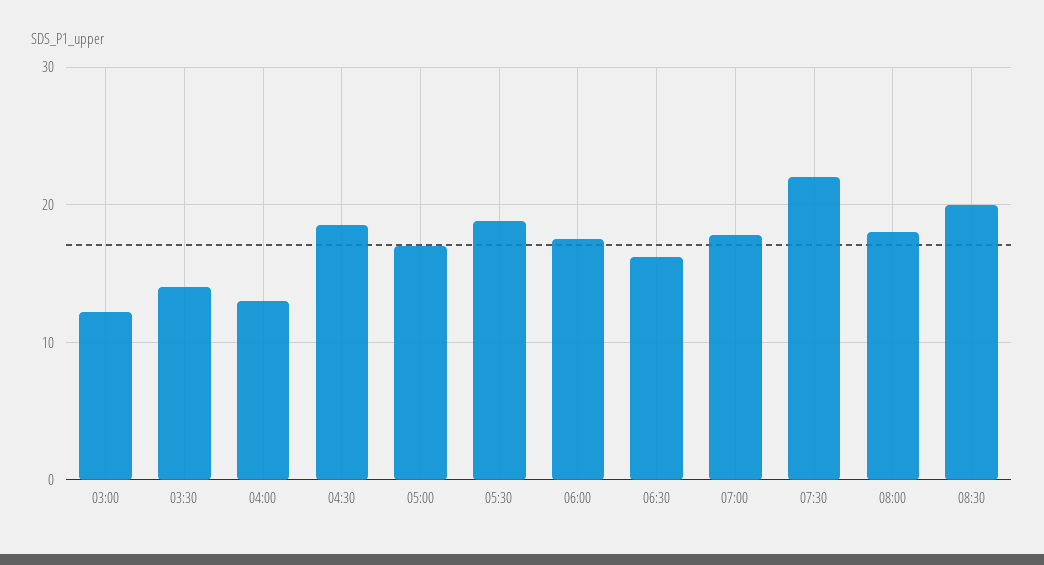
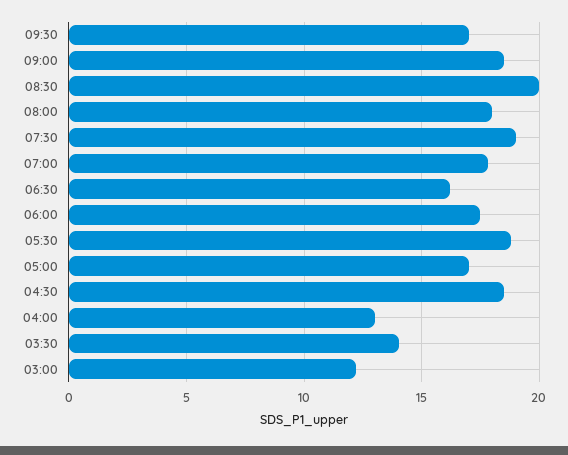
07:30: 22 -> 19
09:30: none -> 17
09:00: none -> 18.5

